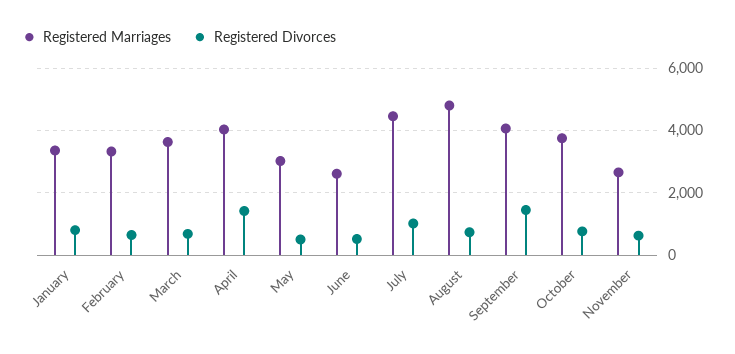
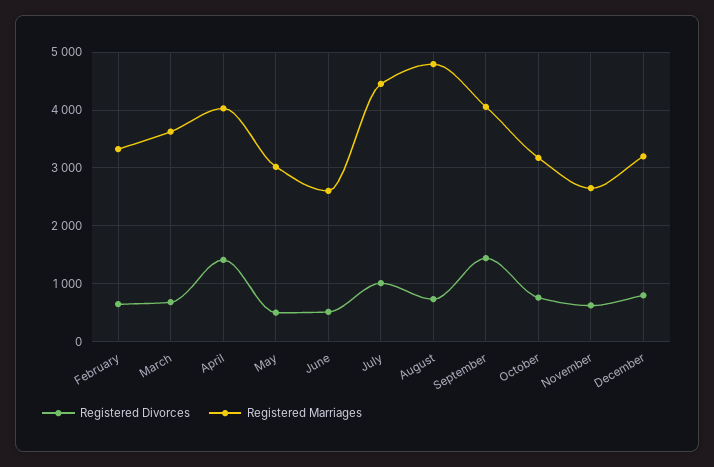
Registered Marriages, January: 3400 -> none
Registered Divorces, January: 800 -> none
Registered Marriages, October: 3800 -> 3200
Registered Divorces, December: none -> 800
Registered Marriages, December: none -> 3200

